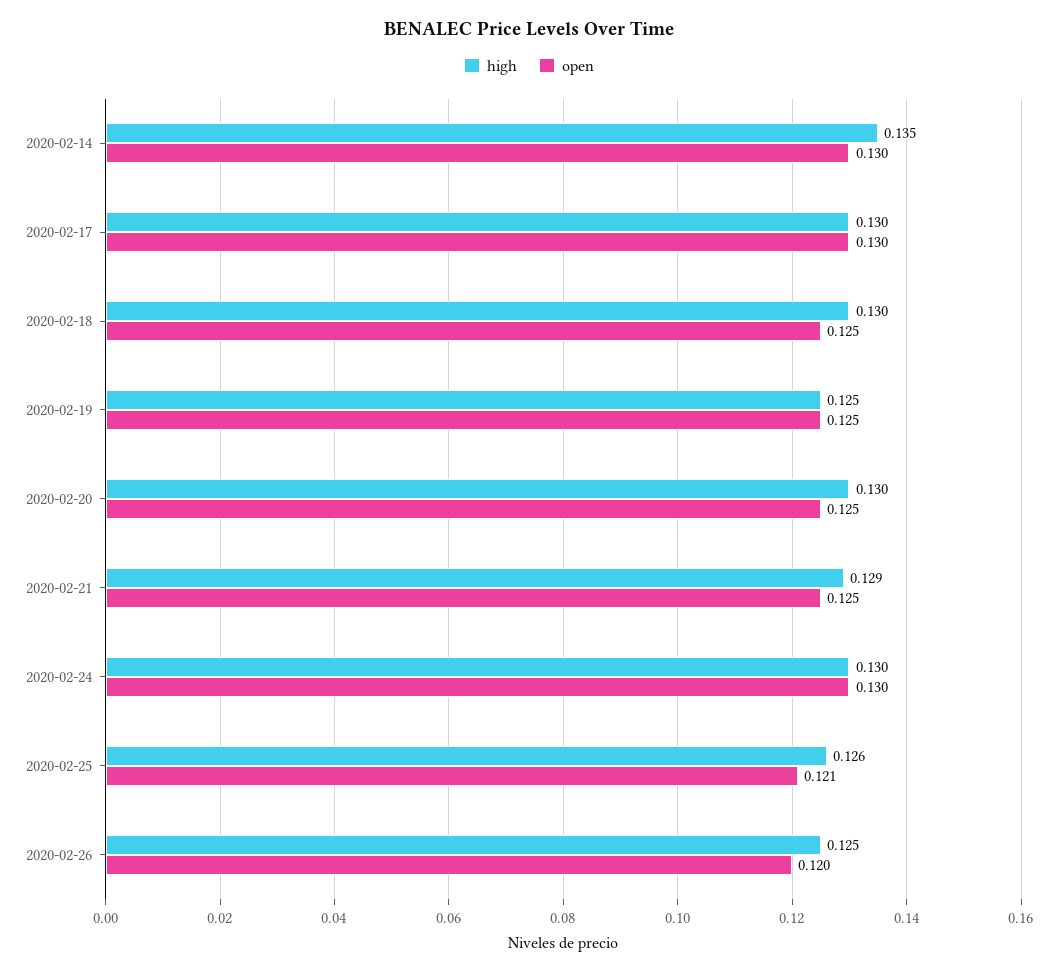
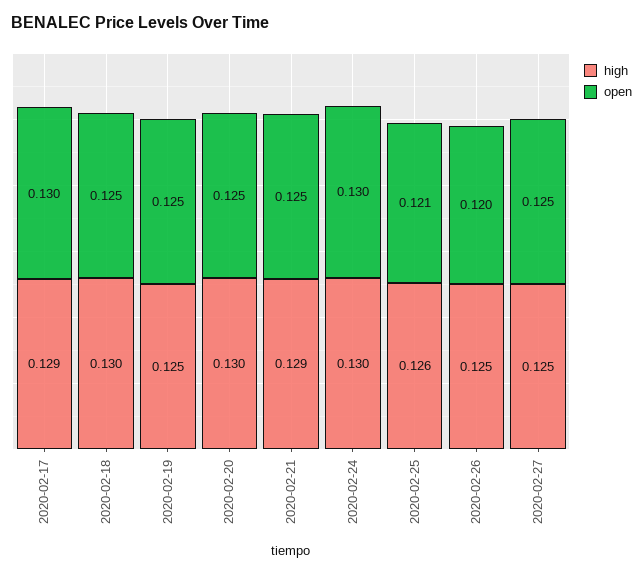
high, 2020-02-14: 0.135 -> none
open, 2020-02-14: 0.13 -> none
high, 2020-02-17: 0.13 -> 0.129
high, 2020-02-27: none -> 0.125
open, 2020-02-27: none -> 0.125

